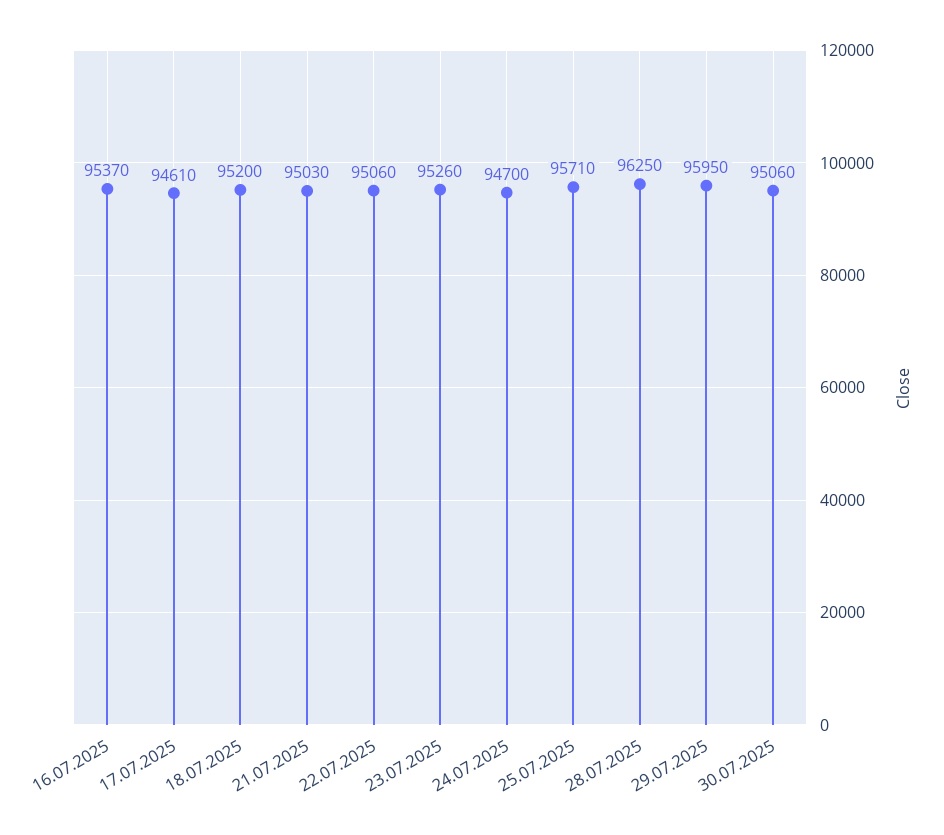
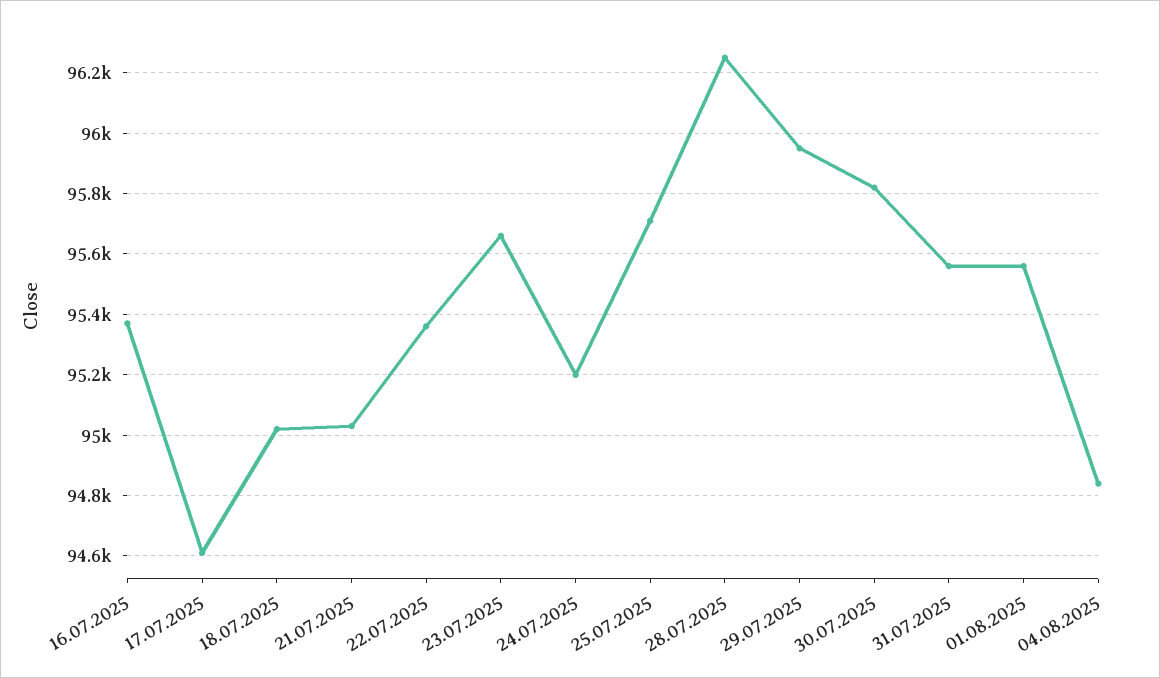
18.07.2025: 95200 -> 95020
22.07.2025: 95060 -> 95360
23.07.2025: 95260 -> 95660
24.07.2025: 94700 -> 95200
30.07.2025: 95060 -> 95820
31.07.2025: none -> 95560
01.08.2025: none -> 95560
04.08.2025: none -> 94840

